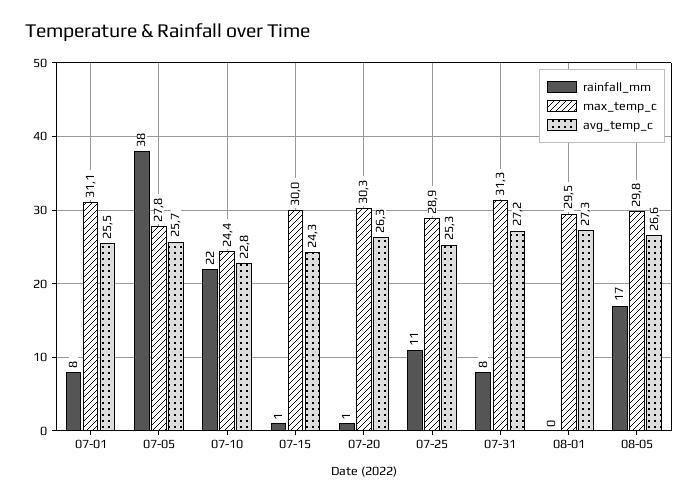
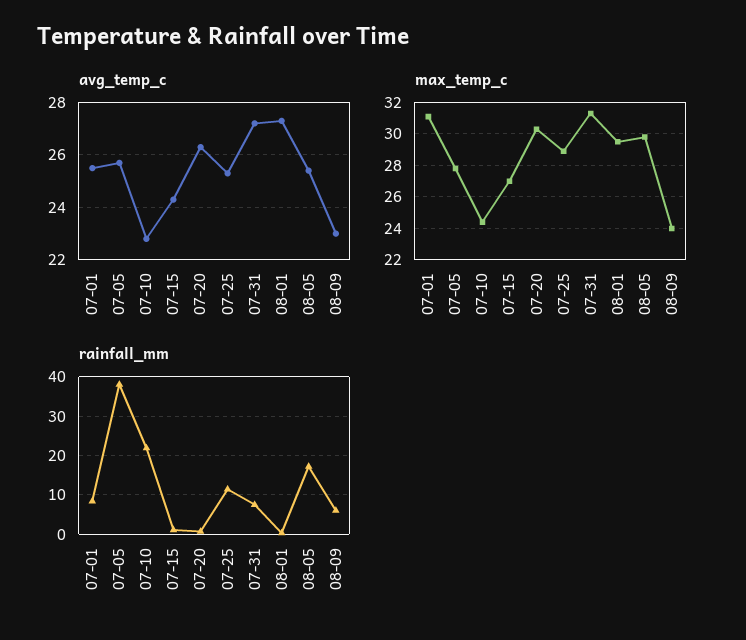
max_temp_c, 07-15: 30 -> 27
avg_temp_c, 08-05: 26.6 -> 25.5
avg_temp_c, 08-09: none -> 23
max_temp_c, 08-09: none -> 24
rainfall_mm, 08-09: none -> 6

